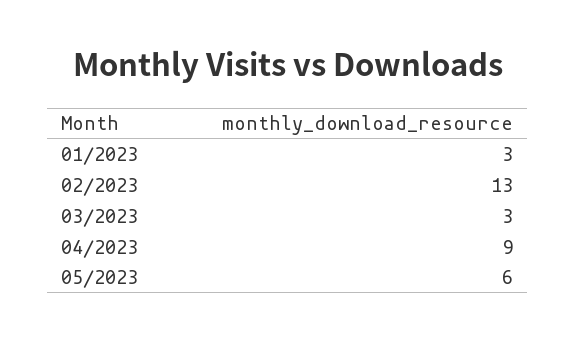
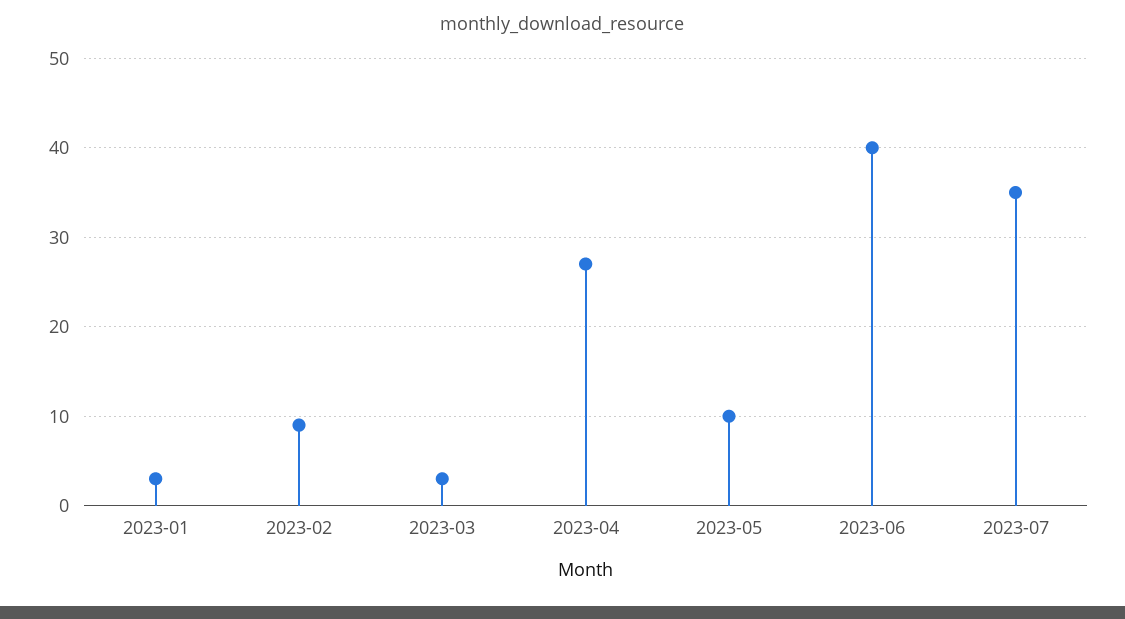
02/2023: 13 -> 9
04/2023: 9 -> 27
05/2023: 6 -> 10
2023-06: none -> 40
2023-07: none -> 35

